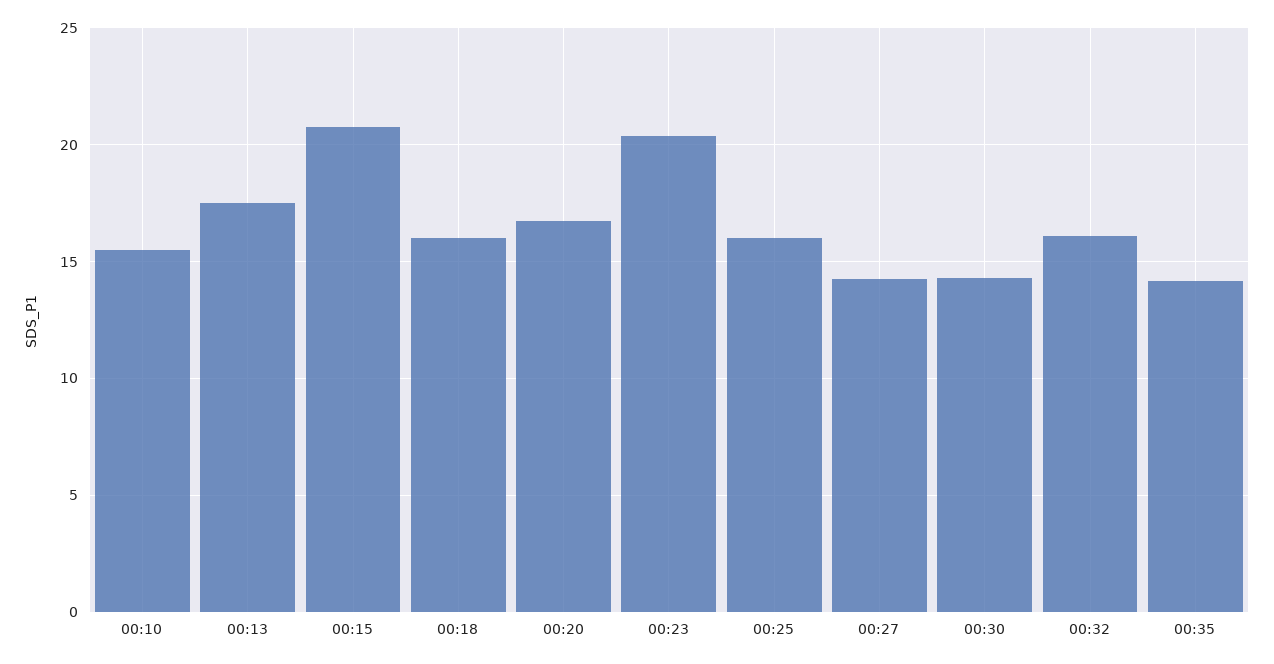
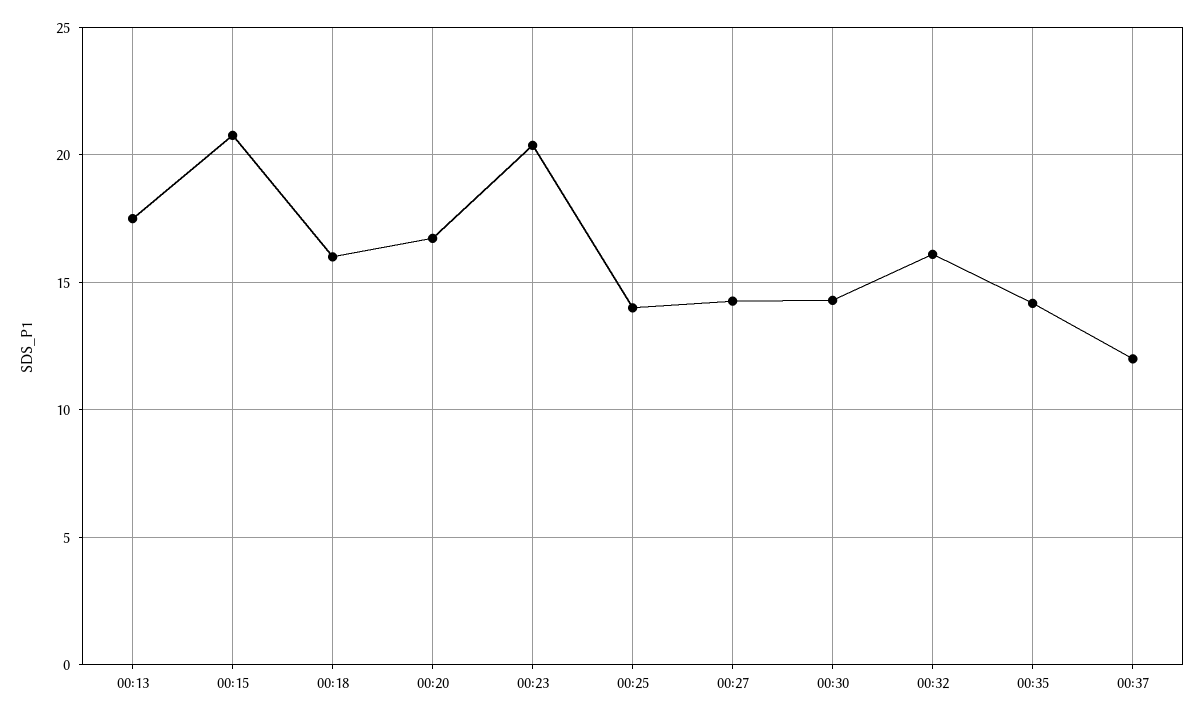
00:10: 15.5 -> none
00:25: 16 -> 14
00:37: none -> 12

